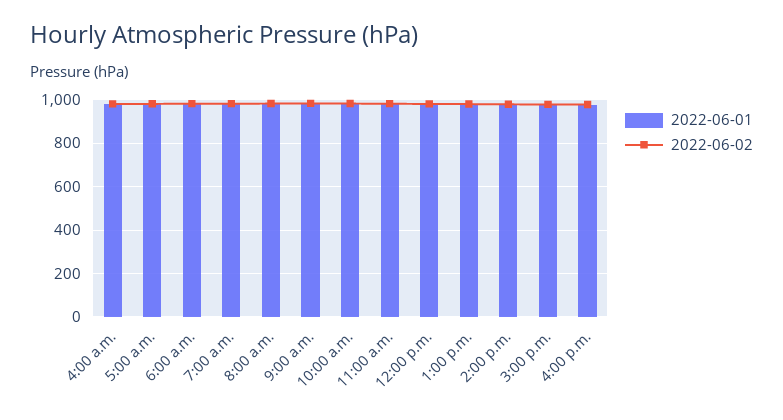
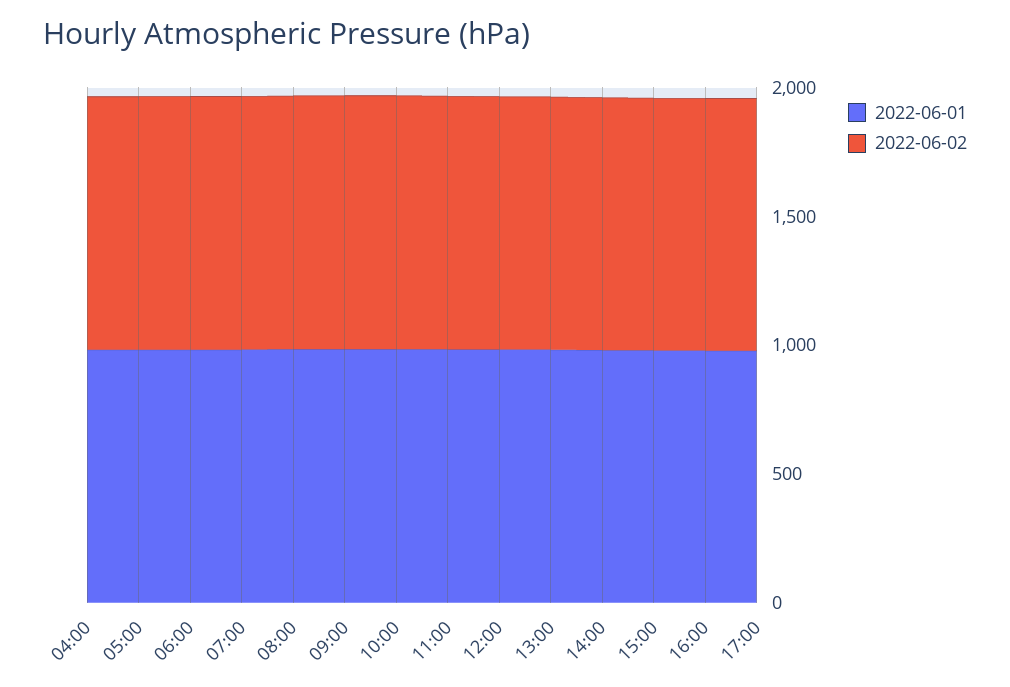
2022-06-01, 17:00: none -> 1000
2022-06-02, 17:00: none -> 1000

